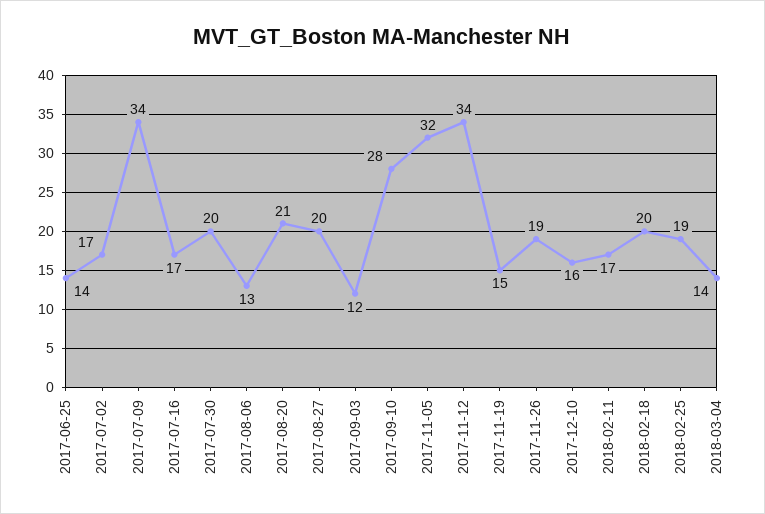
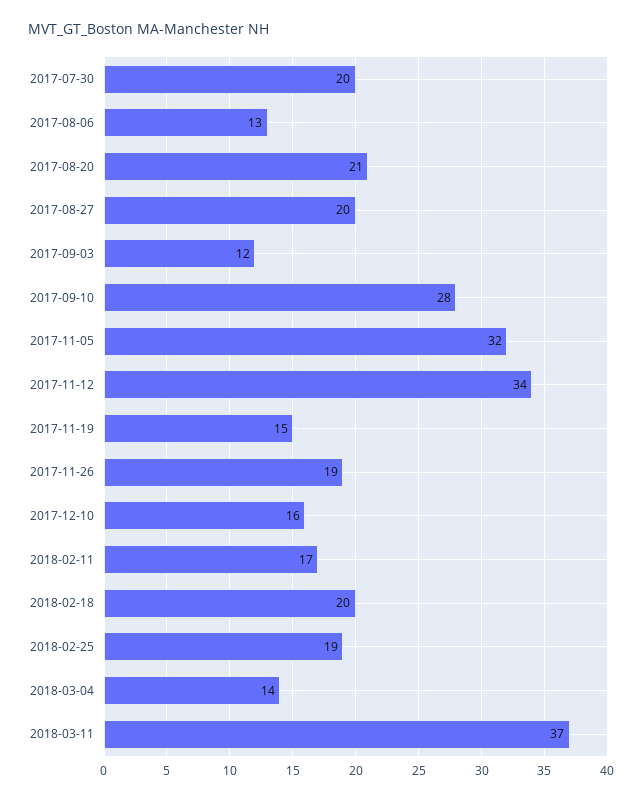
2017-06-25: 14 -> none
2017-07-02: 17 -> none
2017-07-09: 34 -> none
2017-07-16: 17 -> none
2018-03-11: none -> 37

